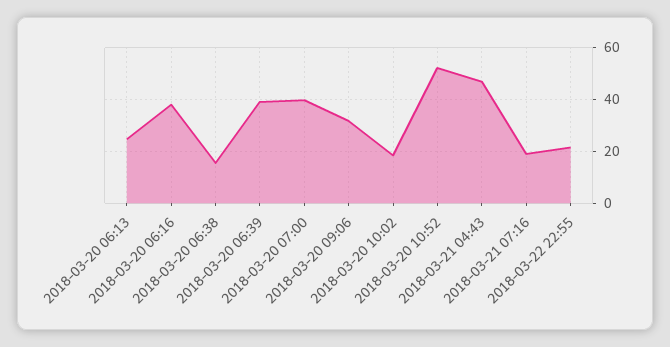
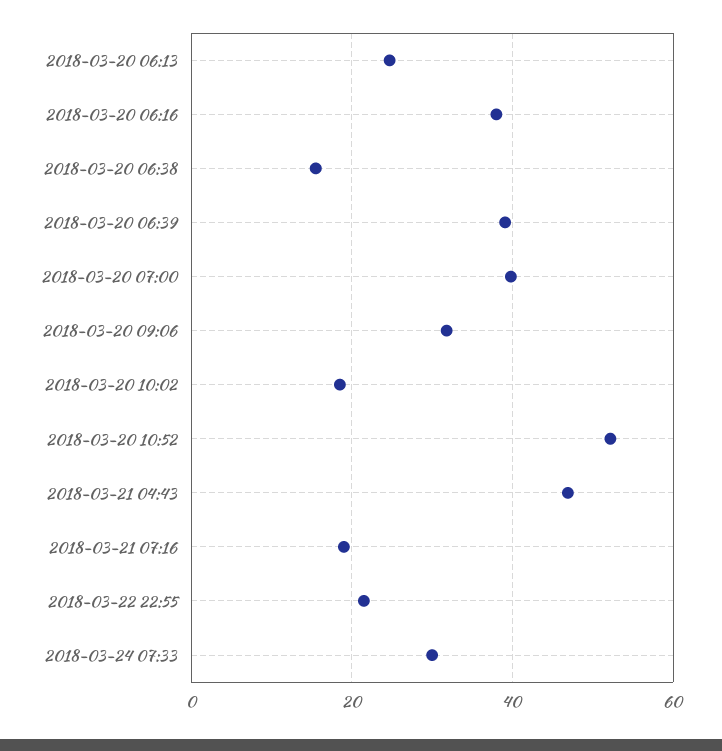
2018-03-24 07:33: none -> 30

